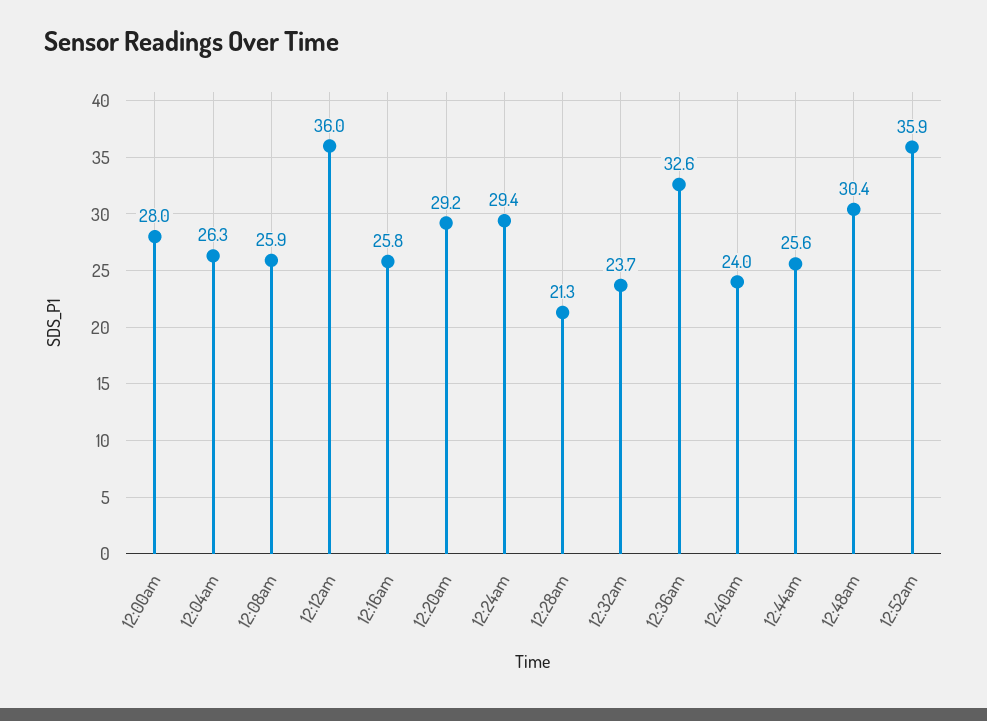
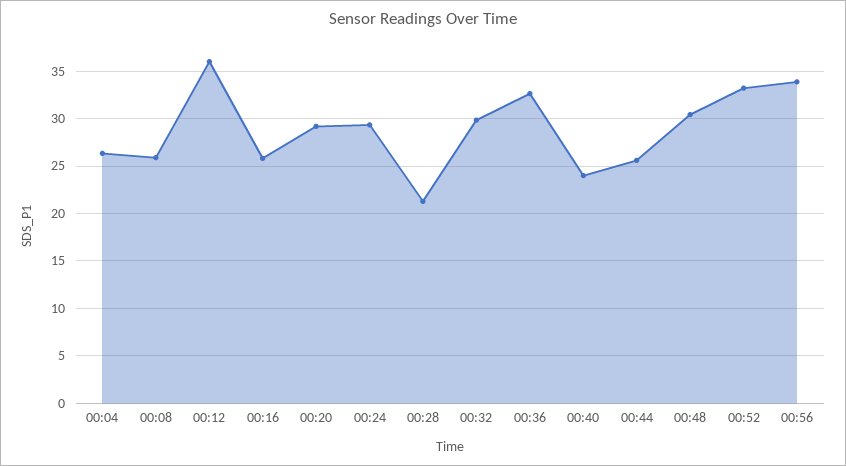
12:00am: 28 -> none
12:32am: 23.7 -> 30
12:52am: 35.9 -> 33
00:56: none -> 34

